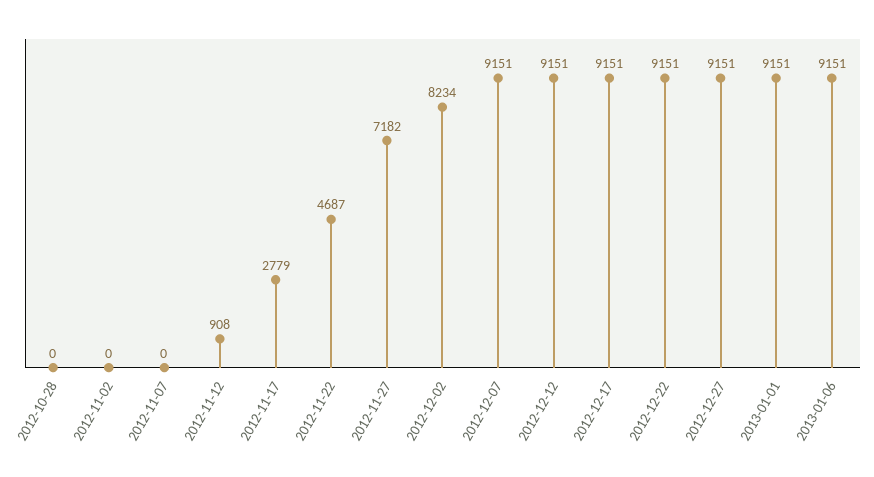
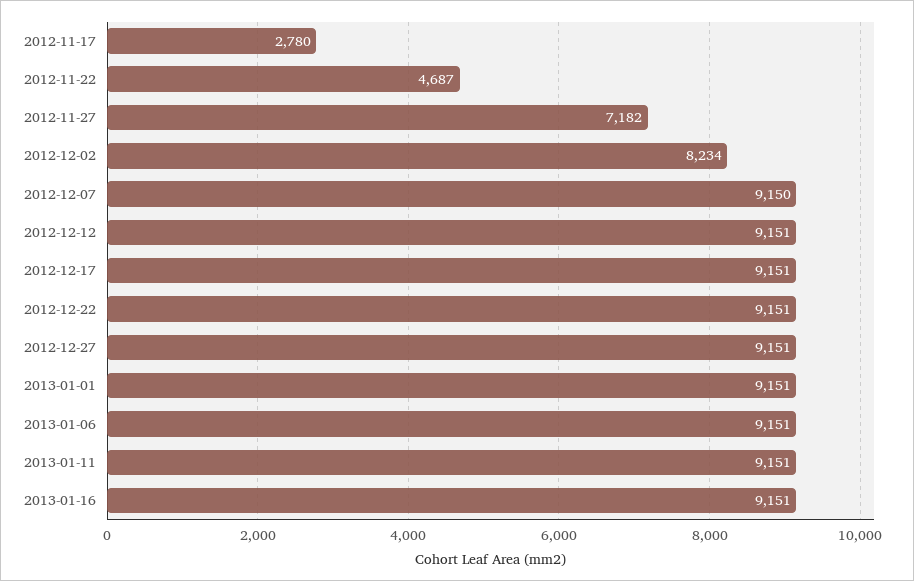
2012-10-28: 0 -> none
2012-11-02: 0 -> none
2012-11-07: 0 -> none
2012-11-12: 908 -> none
2012-11-17: 2779 -> 2780
2012-12-07: 9151 -> 9150
2013-01-11: none -> 9151
2013-01-16: none -> 9151

